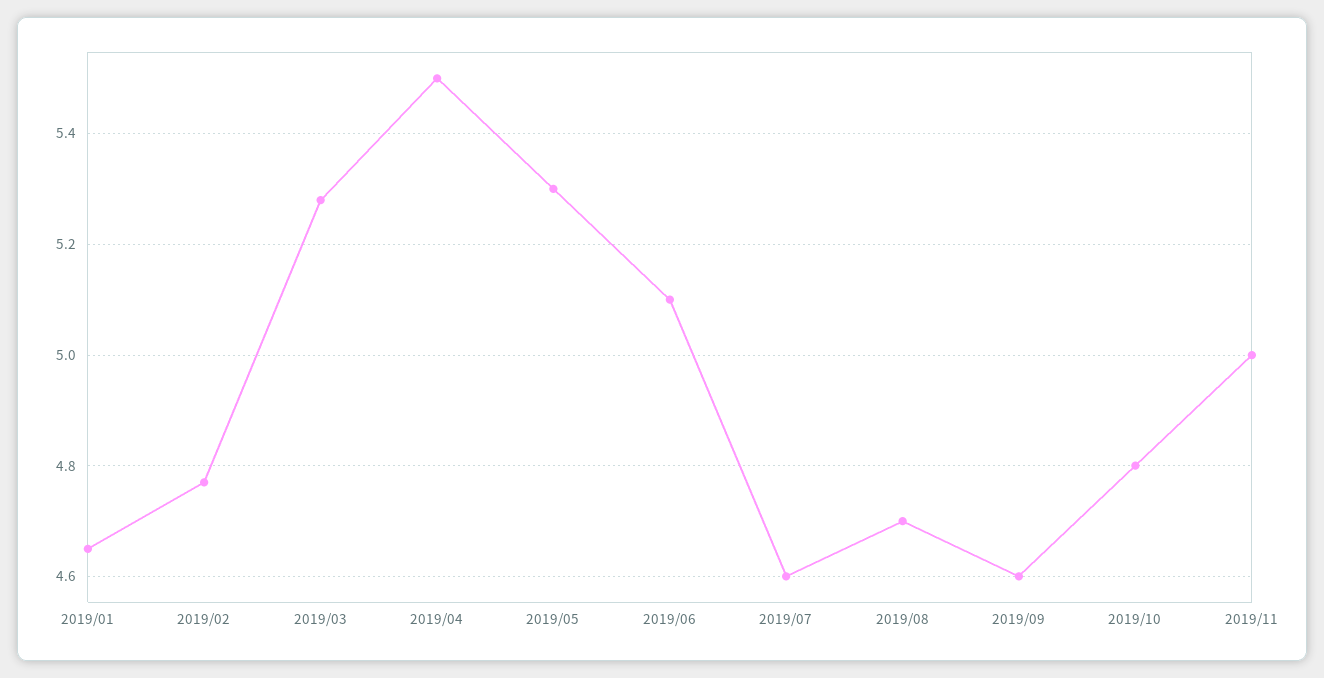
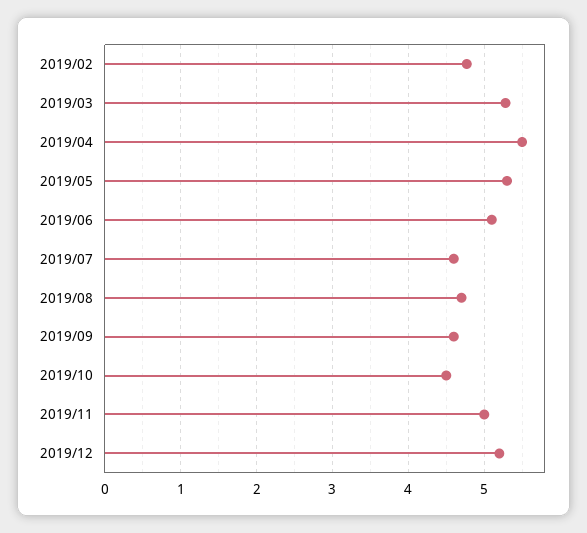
2019/01: 4.65 -> none
2019/10: 4.8 -> 4.5
2019/12: none -> 5.2

